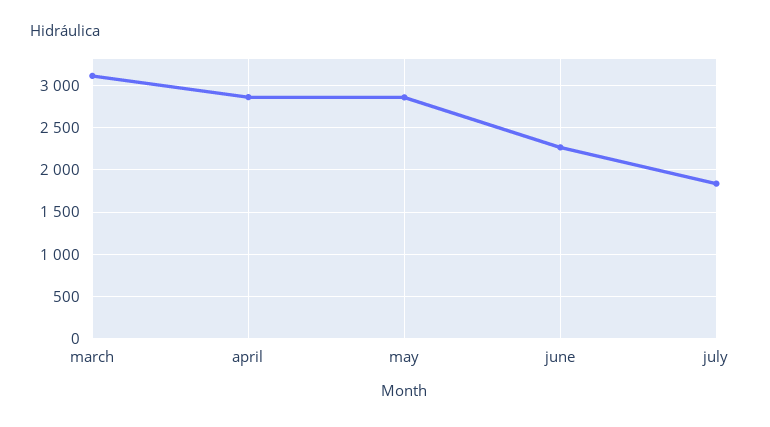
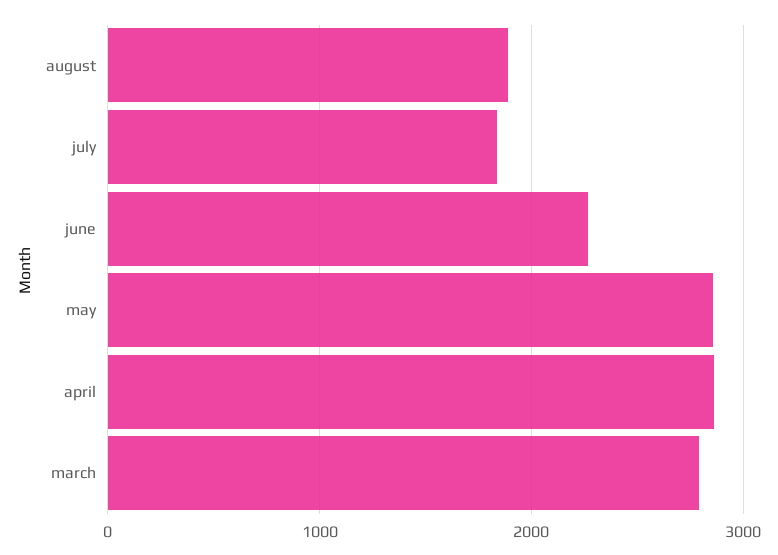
march: 3100 -> 2800
august: none -> 1900

